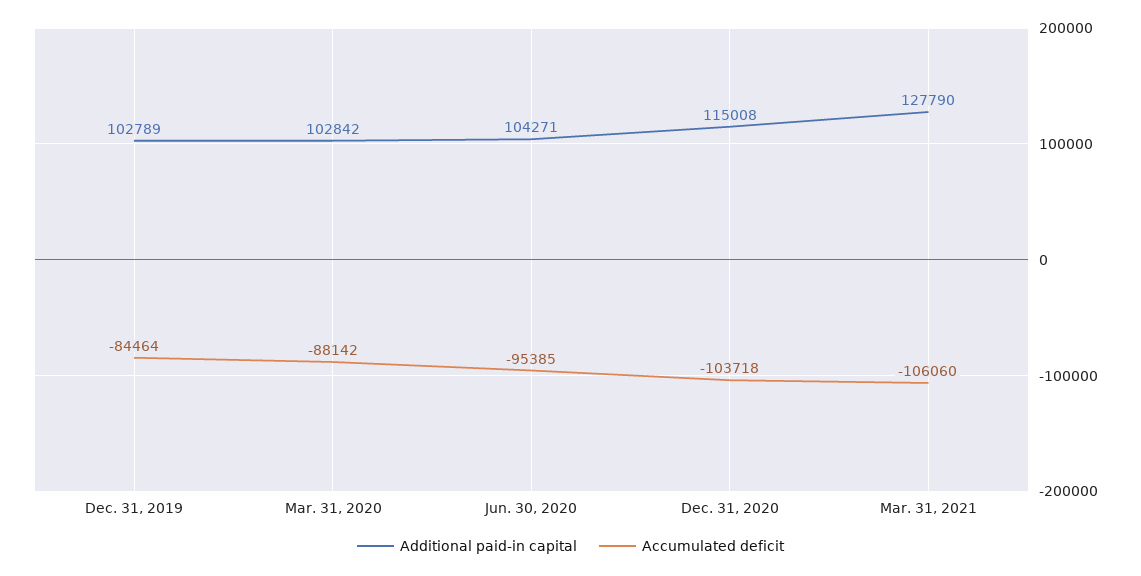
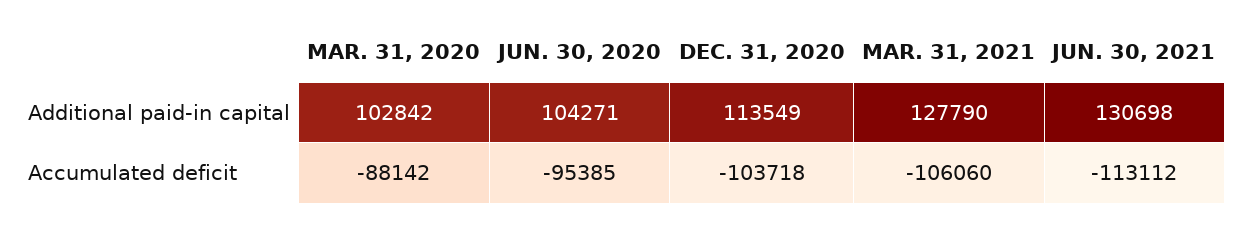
Additional paid-in capital, Dec. 31, 2019: 102789 -> none
Accumulated deficit, Dec. 31, 2019: -84464 -> none
Additional paid-in capital, Dec. 31, 2020: 115008 -> 113549
Additional paid-in capital, JUN. 30, 2021: none -> 130698
Accumulated deficit, JUN. 30, 2021: none -> -113112

